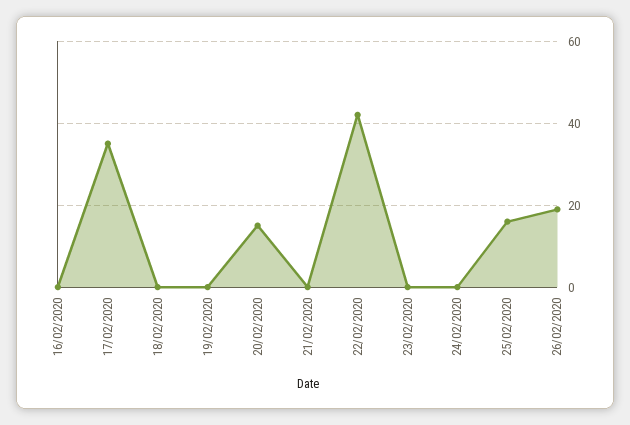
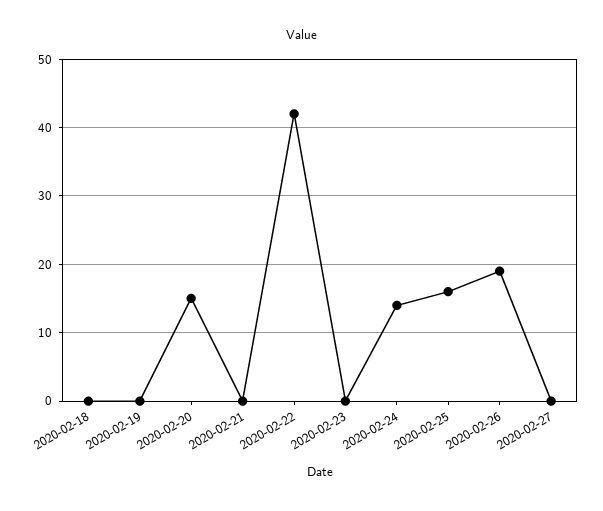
16/02/2020: 0 -> none
17/02/2020: 35 -> none
24/02/2020: 0 -> 14
2020-02-27: none -> 0

